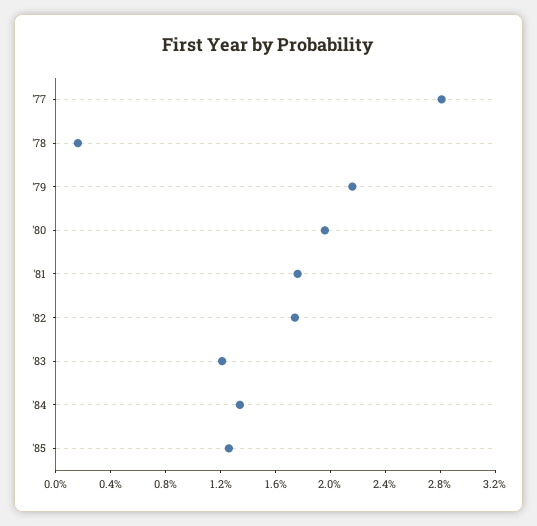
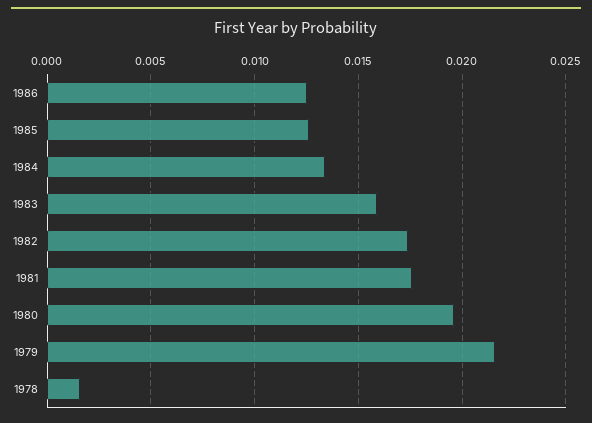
'77: 0.028 -> none
'83: 0.012 -> 0.016
1986: none -> 0.0125

